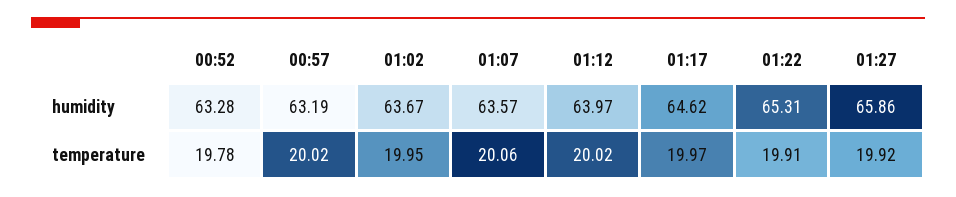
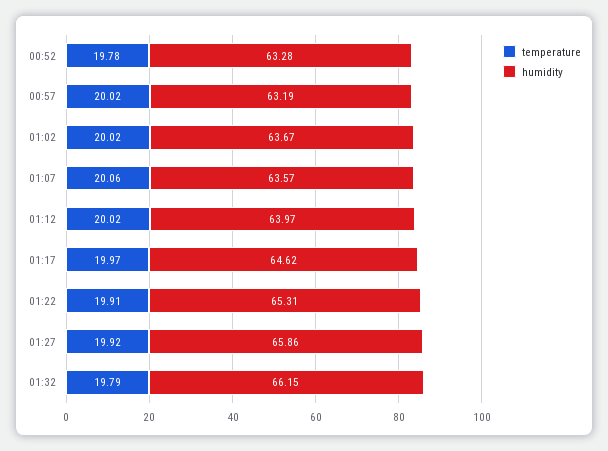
temperature, 01:02: 19.95 -> 20.02
temperature, 01:32: none -> 19.79
humidity, 01:32: none -> 66.15

